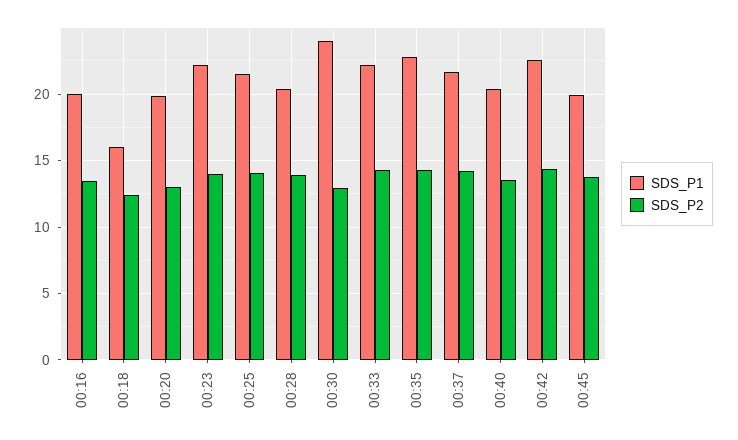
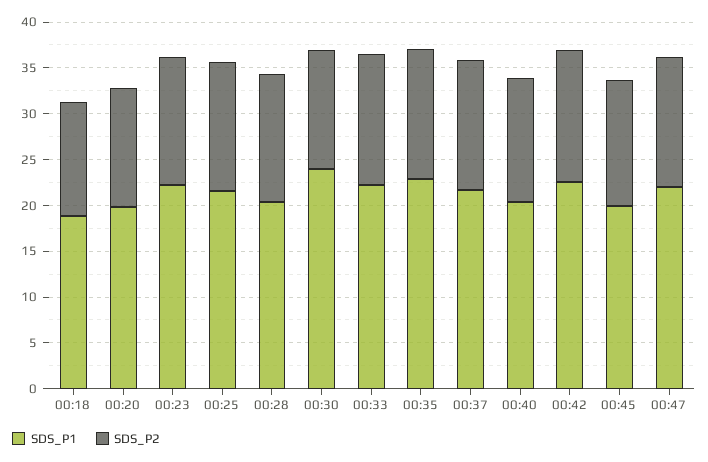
SDS_P1, 00:16: 20 -> none
SDS_P2, 00:16: 13.5 -> none
SDS_P1, 00:18: 16 -> 19
SDS_P1, 00:47: none -> 22
SDS_P2, 00:47: none -> 14

